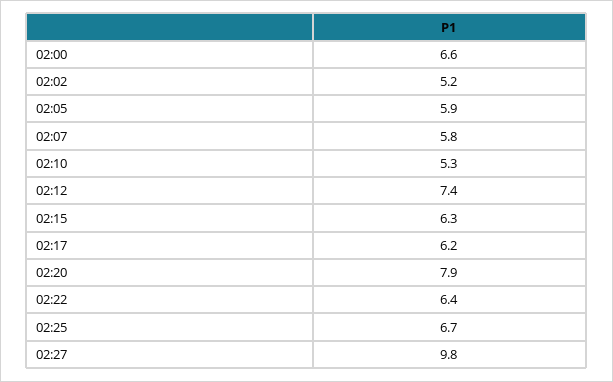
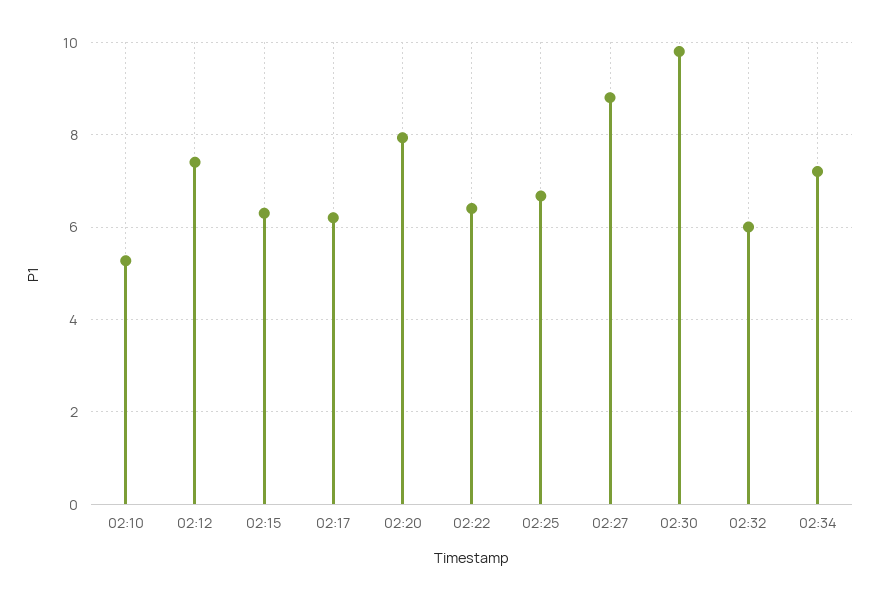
02:00: 6.6 -> none
02:02: 5.2 -> none
02:05: 5.9 -> none
02:07: 5.8 -> none
02:27: 9.8 -> 8.8
02:30: none -> 9.8
02:32: none -> 6
02:34: none -> 7.2

